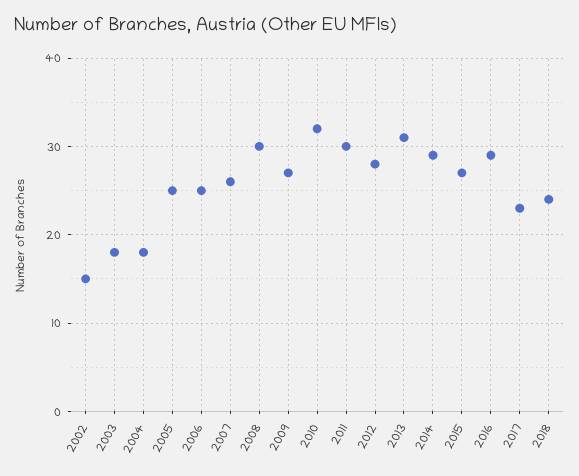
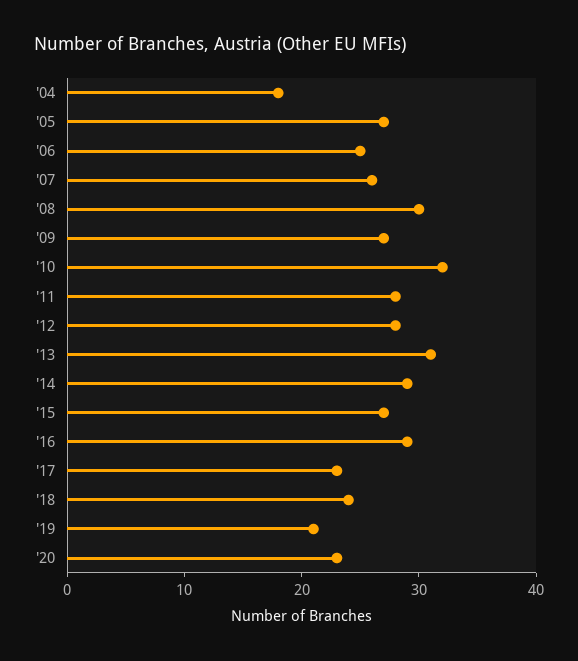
2002: 15 -> none
2003: 18 -> none
2005: 25 -> 27
2011: 30 -> 28
'19: none -> 21
'20: none -> 23

